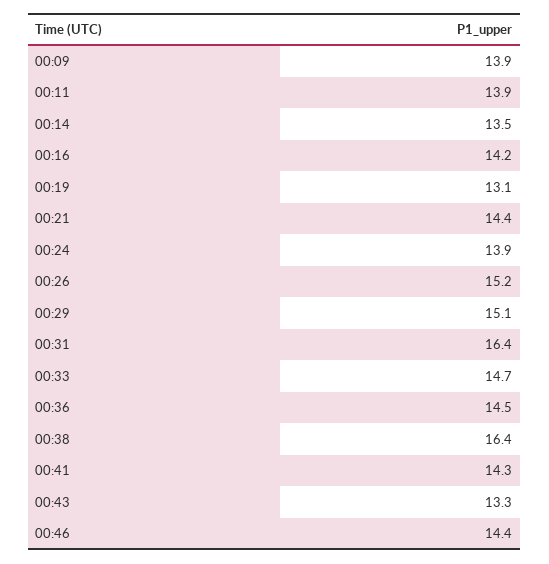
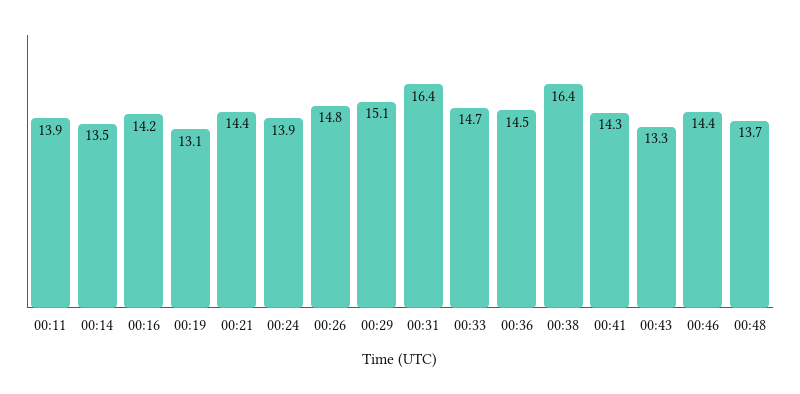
00:09: 13.9 -> none
00:26: 15.2 -> 14.8
00:48: none -> 13.7

